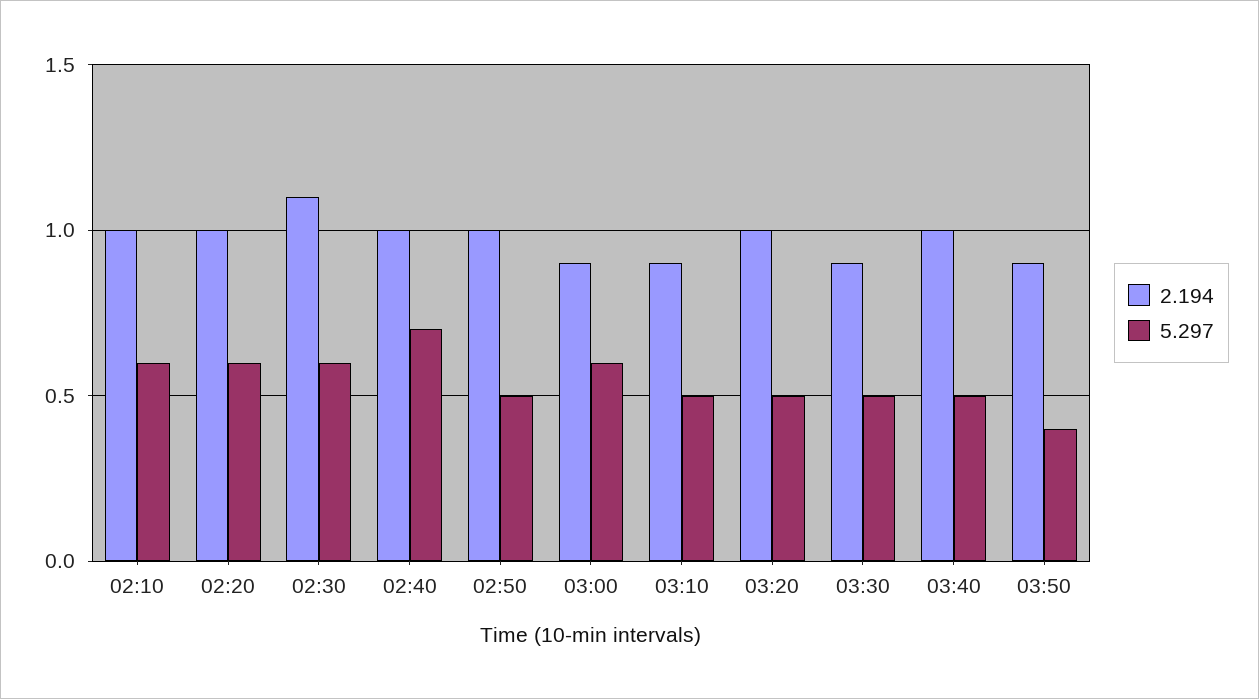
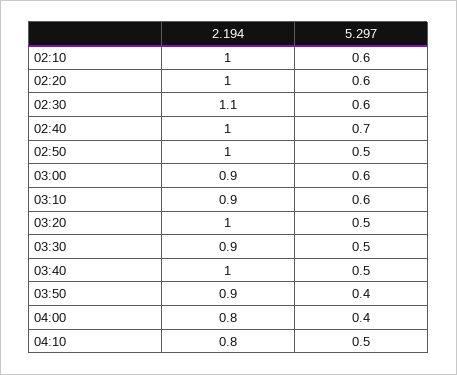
5.297, 03:10: 0.5 -> 0.6
2.194, 04:00: none -> 0.8
5.297, 04:00: none -> 0.4
2.194, 04:10: none -> 0.8
5.297, 04:10: none -> 0.5

